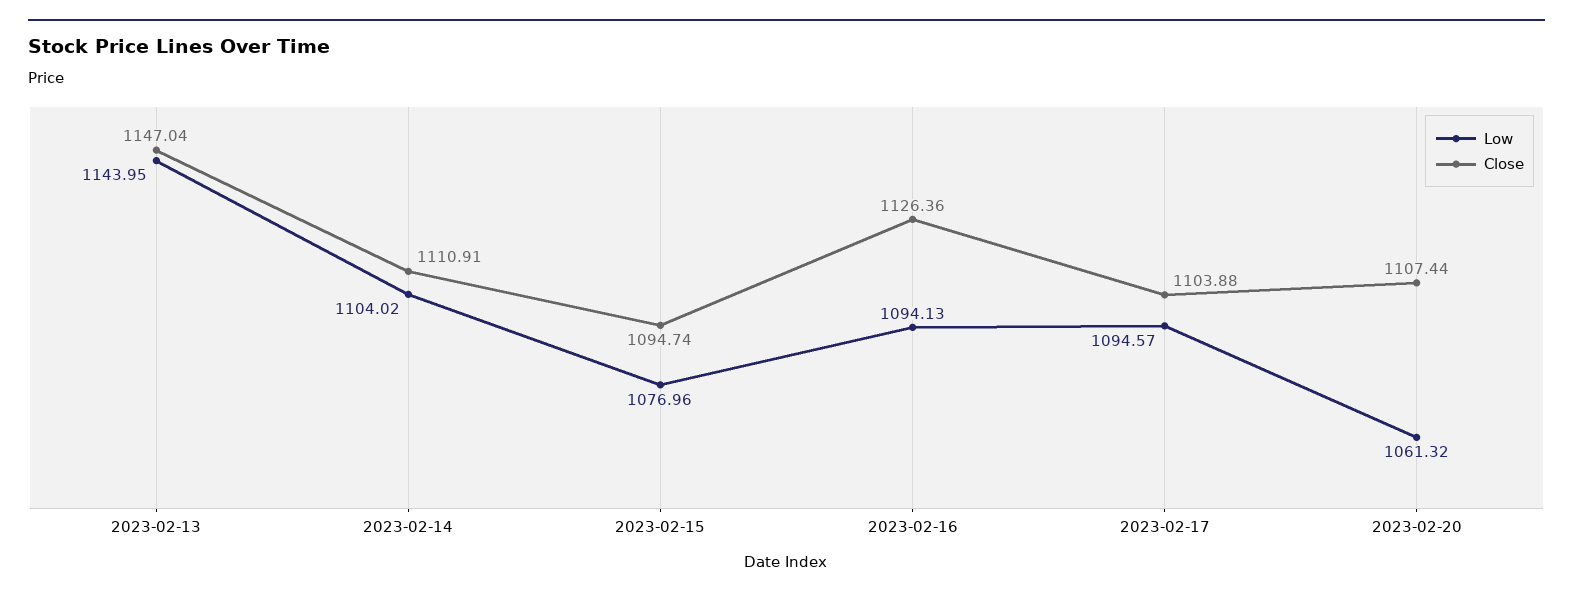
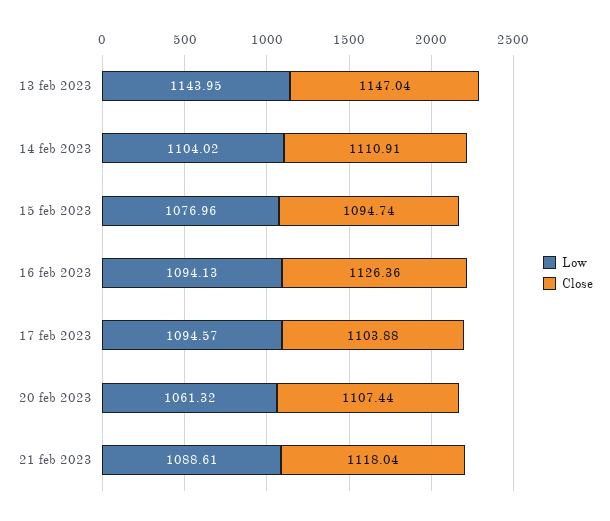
Low, 21 feb 2023: none -> 1088.61
Close, 21 feb 2023: none -> 1118.04

